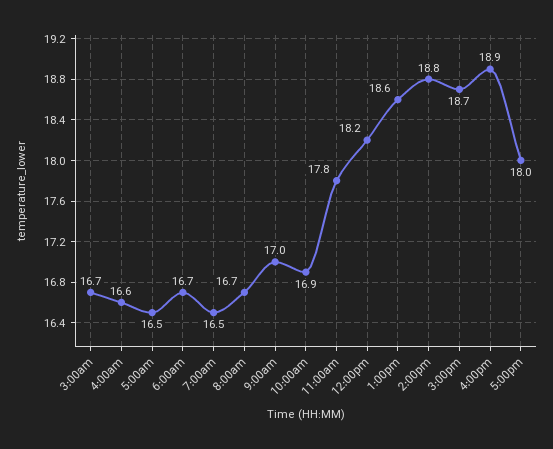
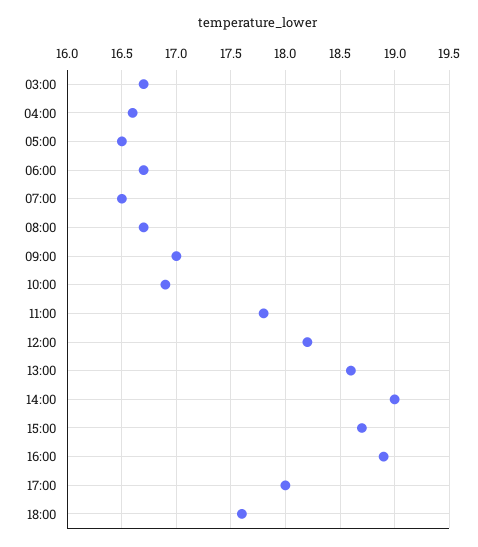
2:00pm: 18.8 -> 19
18:00: none -> 17.6

